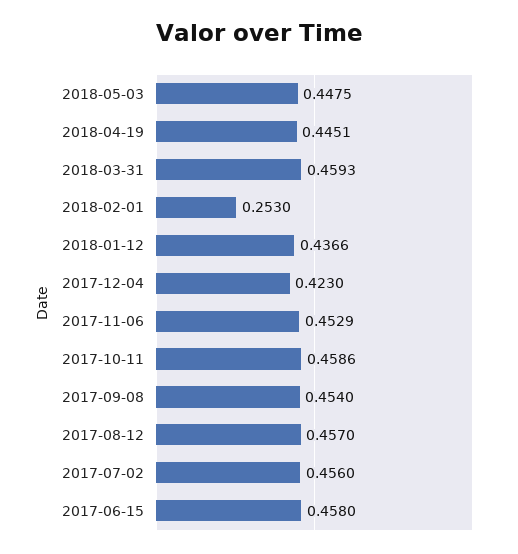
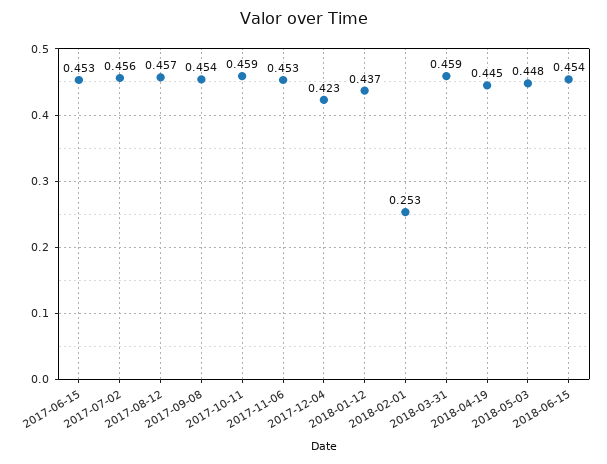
2017-06-15: 0.458 -> 0.453
2018-06-15: none -> 0.454

